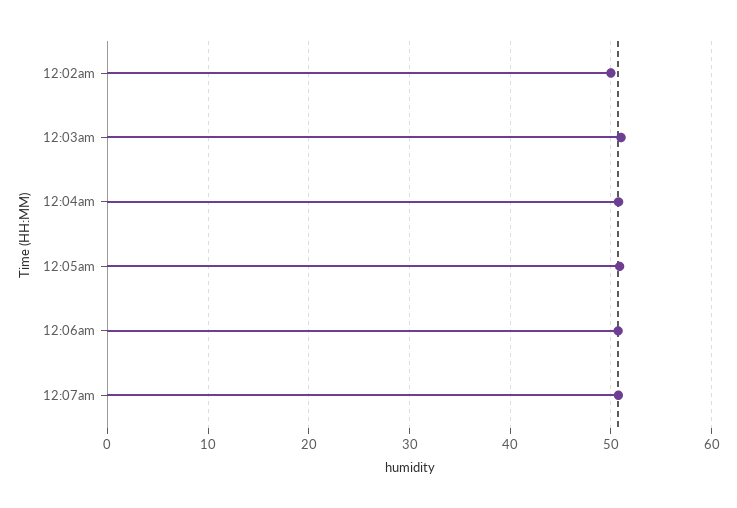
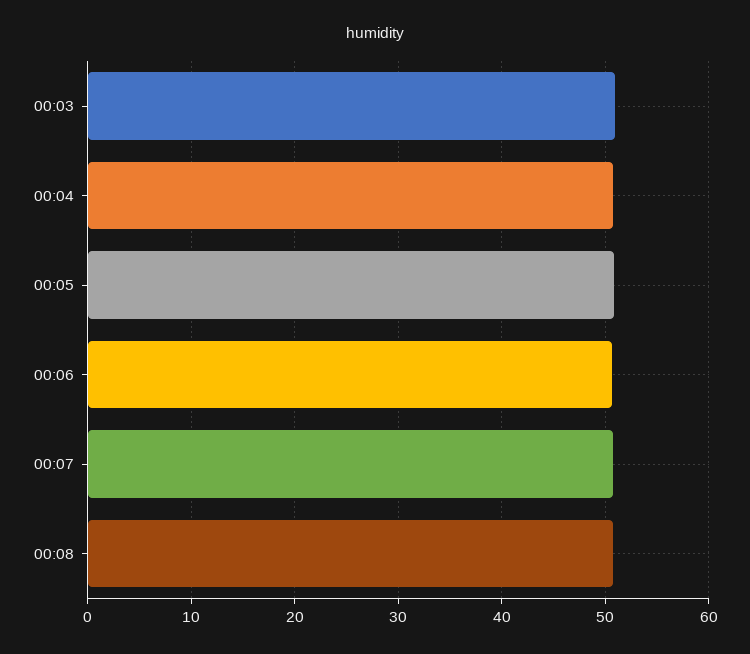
12:02am: 50 -> none
00:08: none -> 51

